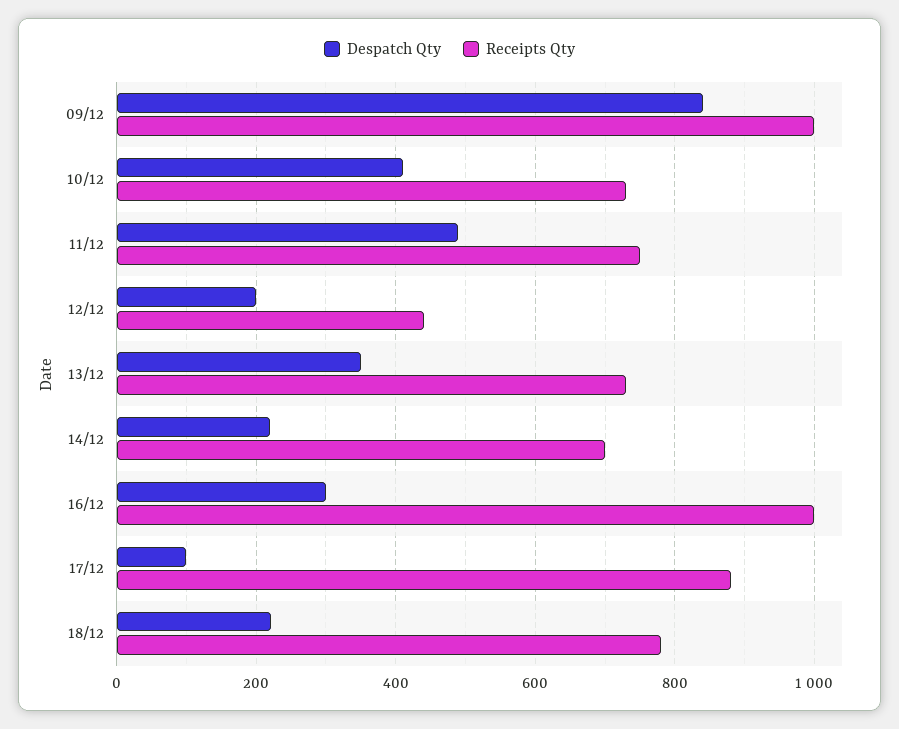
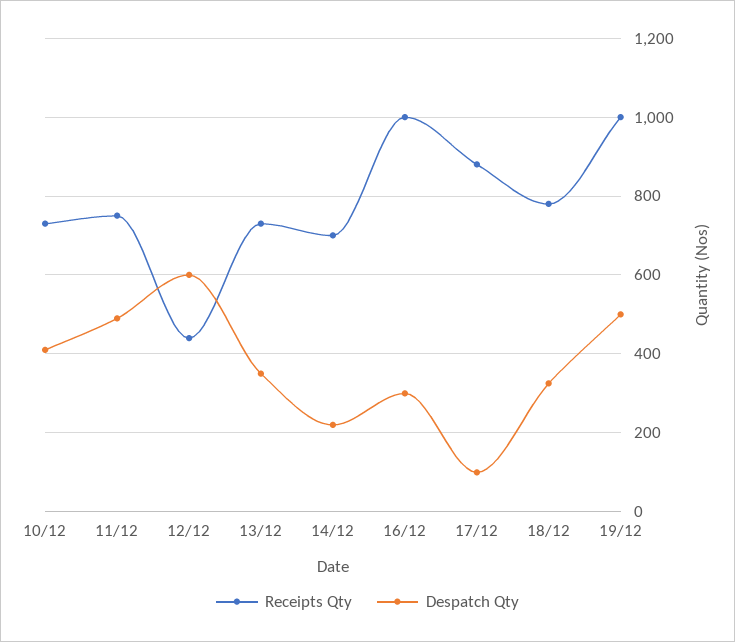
Despatch Qty, 09/12: 840 -> none
Receipts Qty, 09/12: 1000 -> none
Despatch Qty, 12/12: 200 -> 600
Despatch Qty, 18/12: 220 -> 320
Receipts Qty, 19/12: none -> 1000
Despatch Qty, 19/12: none -> 500

